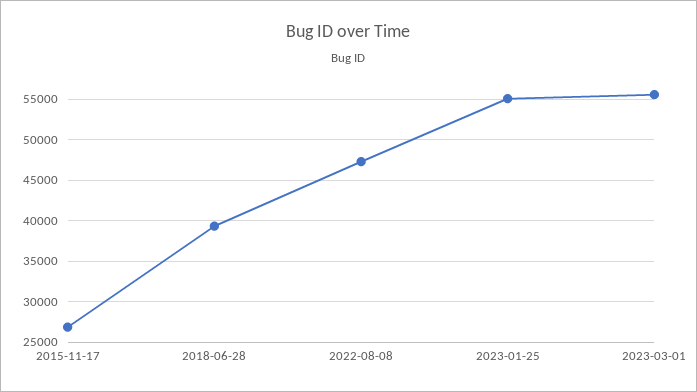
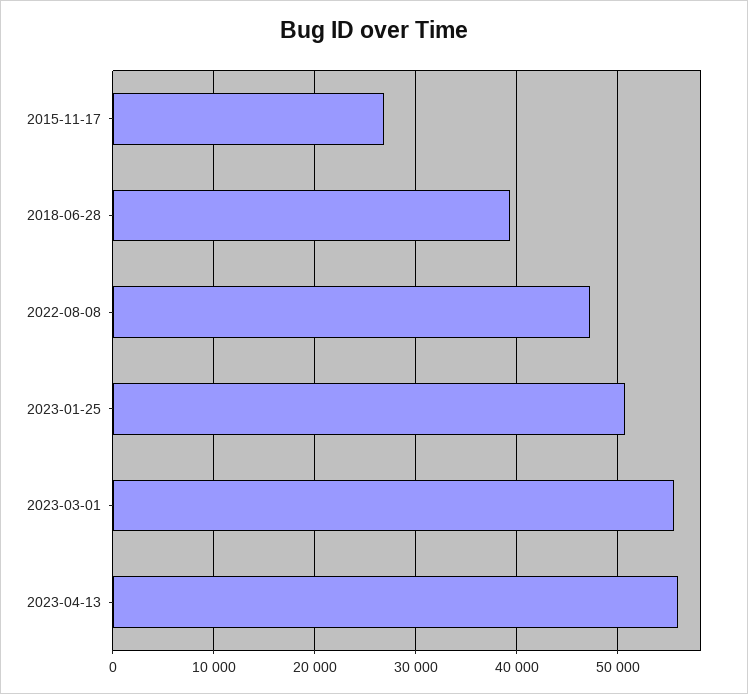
2023-01-25: 55000 -> 51000
2023-04-13: none -> 56000

